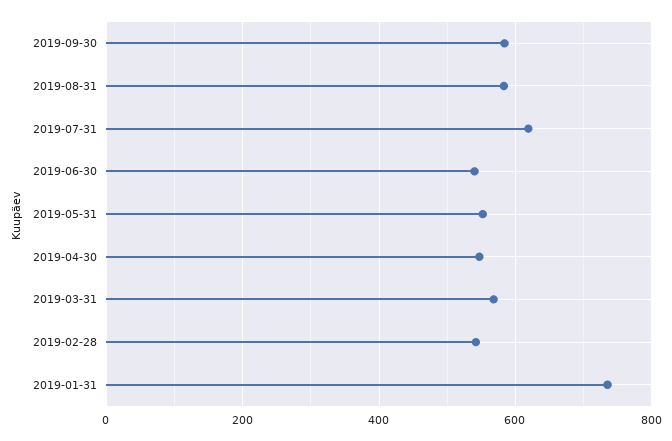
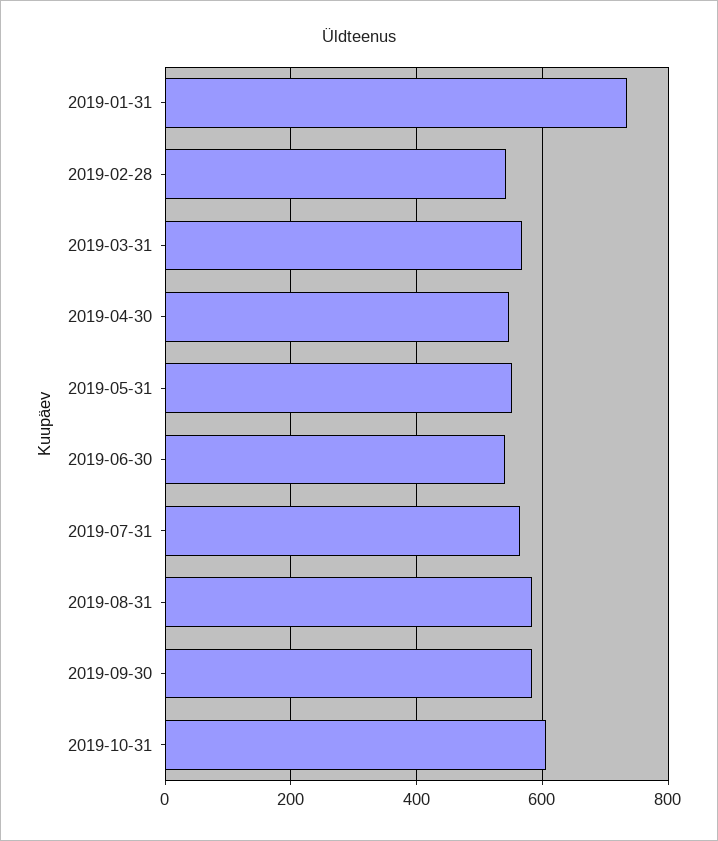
2019-07-31: 620 -> 560
2019-10-31: none -> 600

